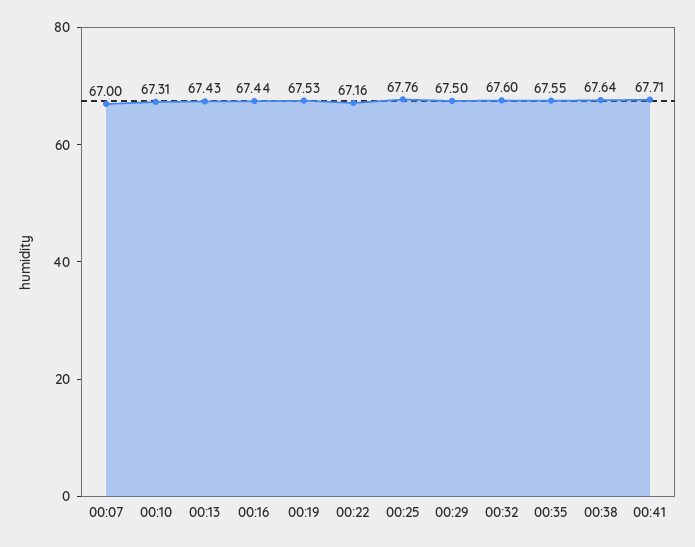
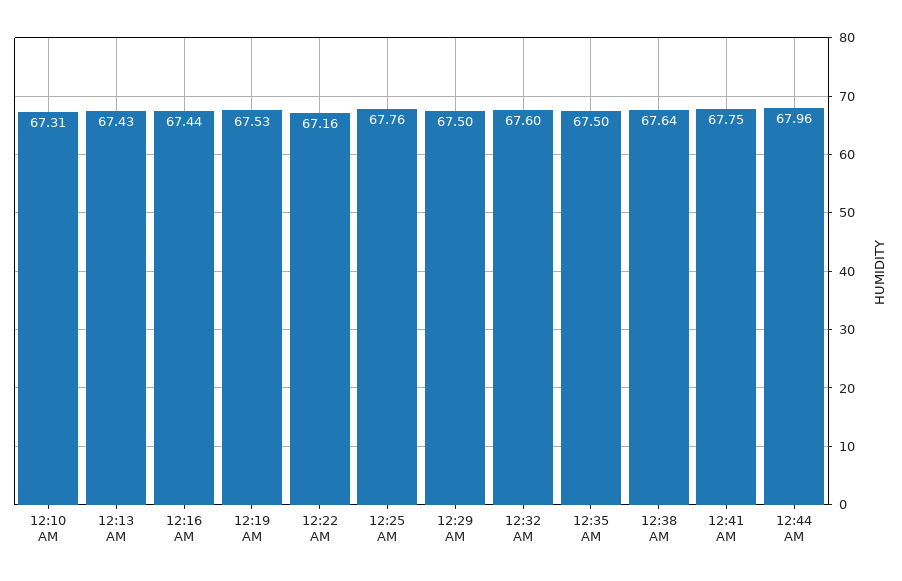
00:07: 67 -> none
00:35: 67.55 -> 67.5
00:41: 67.71 -> 67.75
12:44 AM: none -> 67.96

